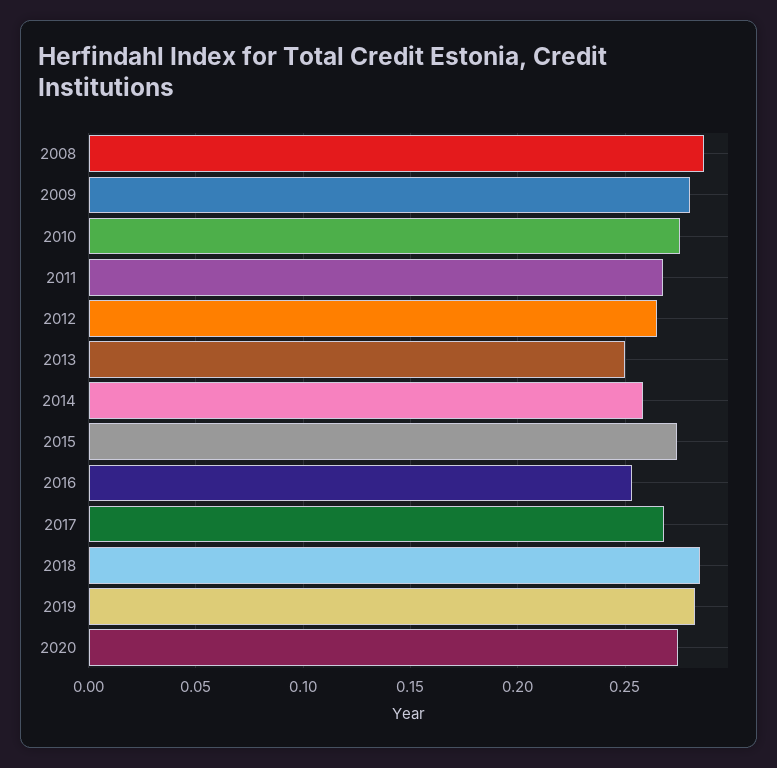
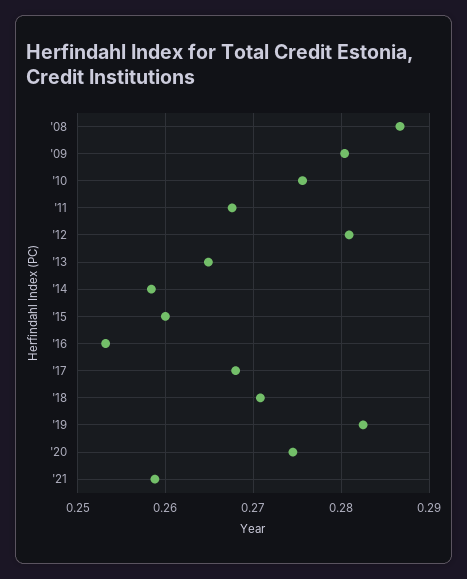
2012: 0.265 -> 0.281
2013: 0.25 -> 0.265
2015: 0.275 -> 0.26
2018: 0.285 -> 0.271
'21: none -> 0.259

